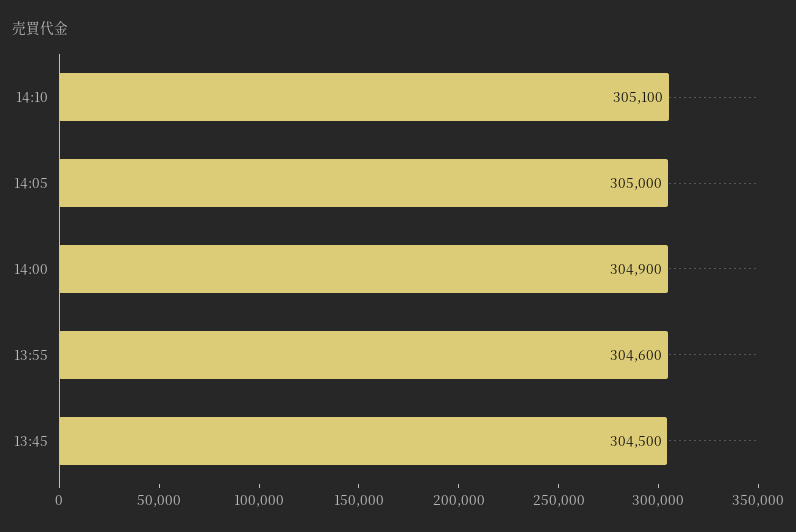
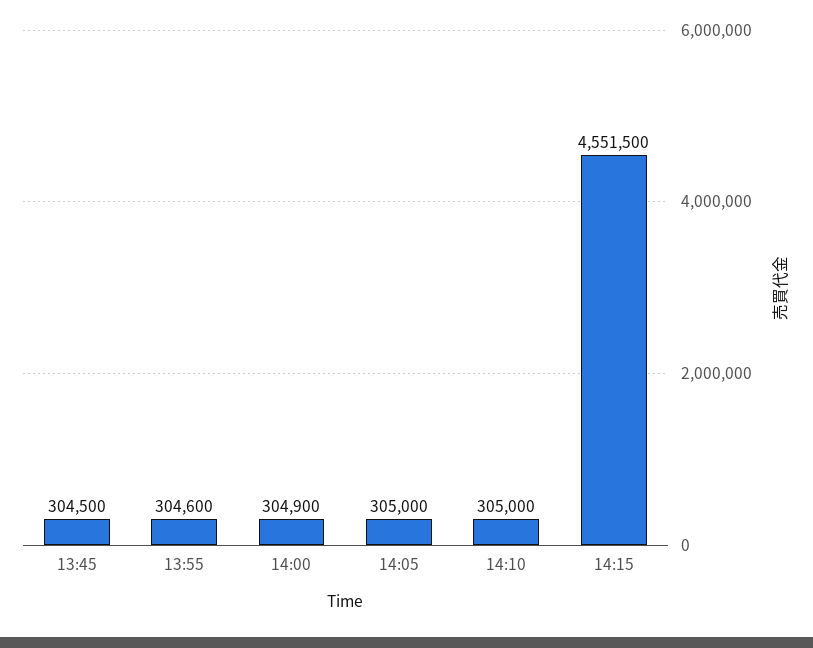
14:10: 305100 -> 305000
14:15: none -> 4551500

